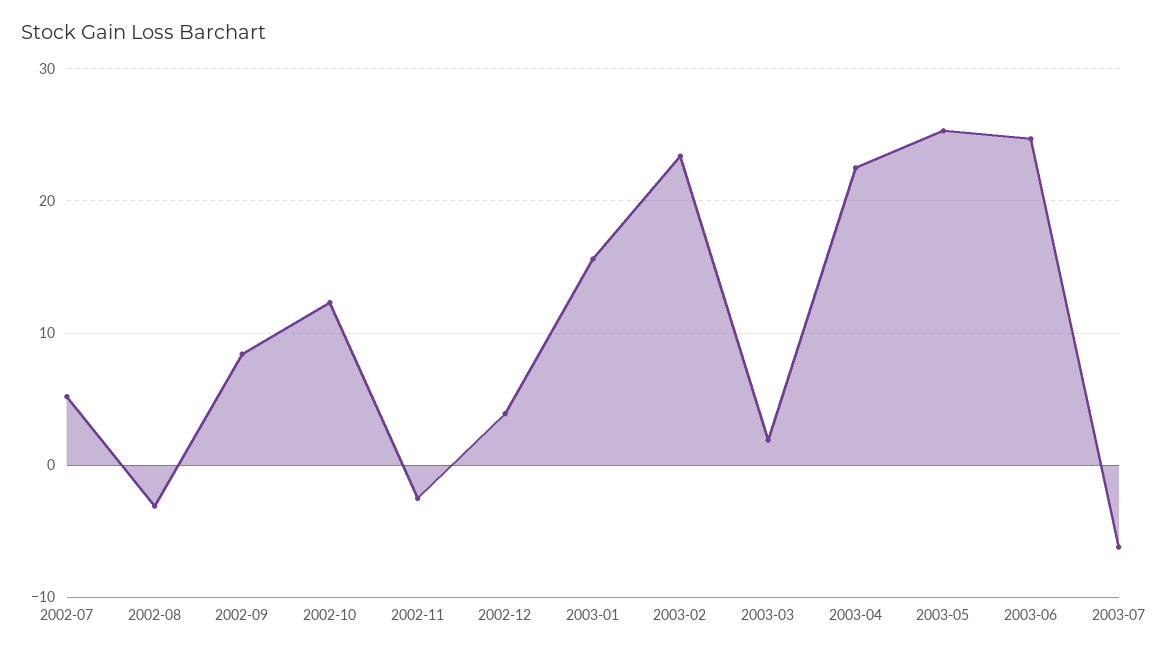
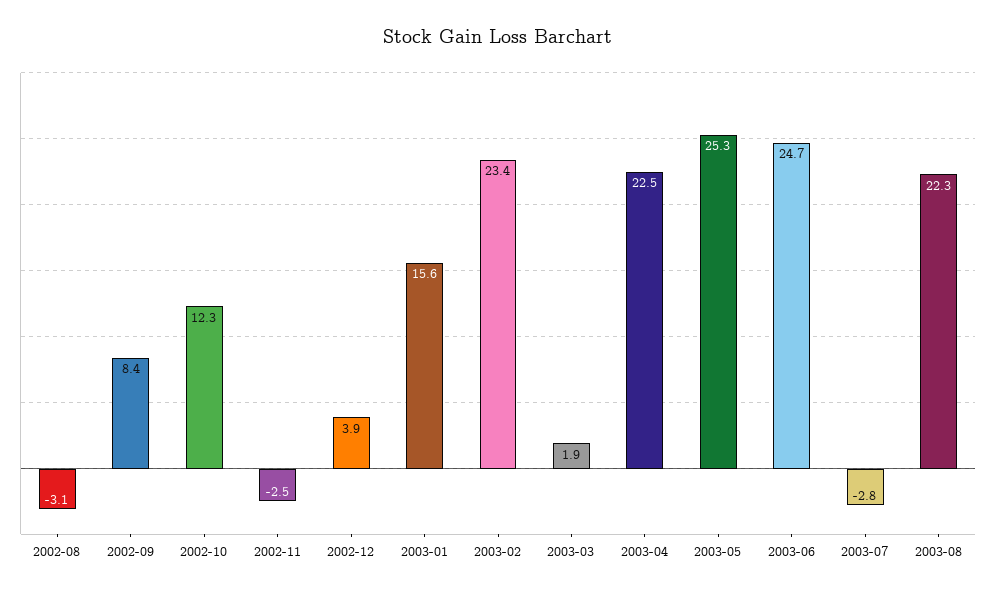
2002-07: 5 -> none
2003-07: -6 -> -2.8
2003-08: none -> 22.3

